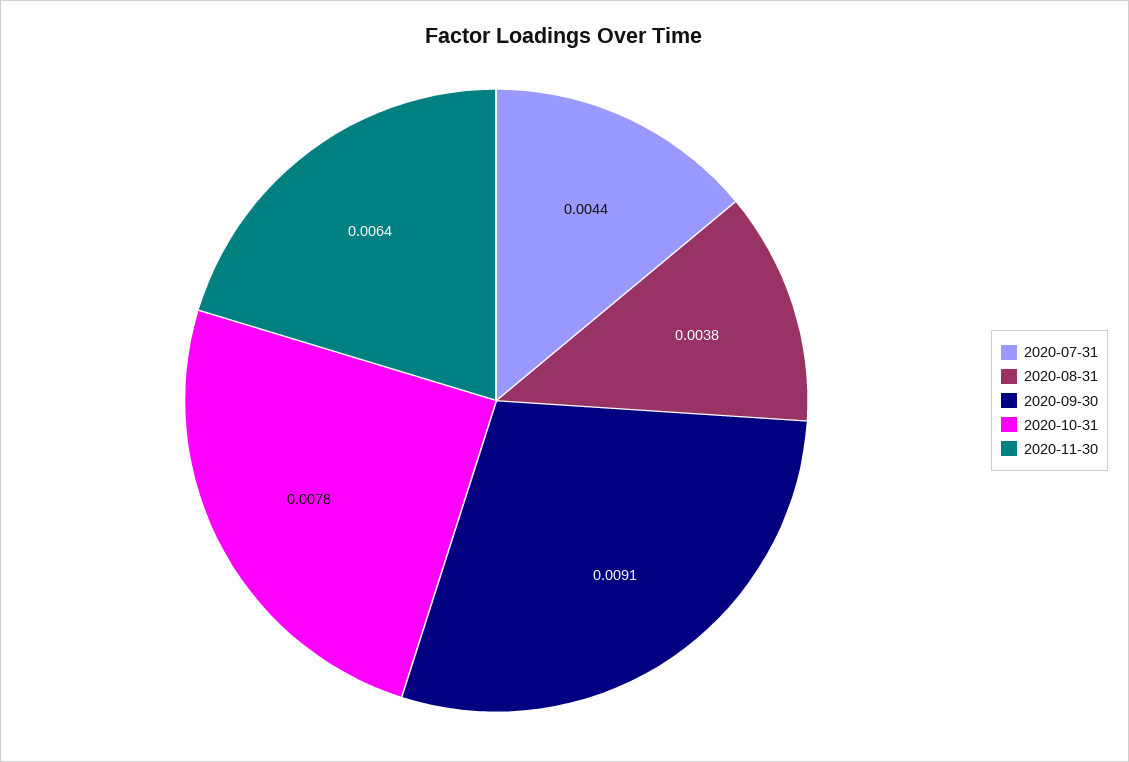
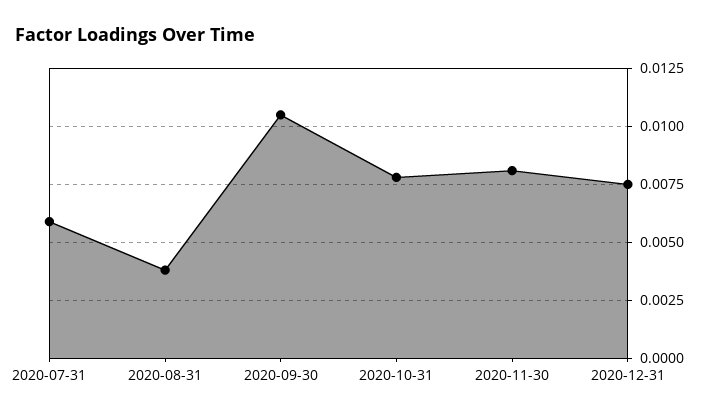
2020-07-31: 0.0044 -> 0.006
2020-09-30: 0.0091 -> 0.0105
2020-11-30: 0.0064 -> 0.008
2020-12-31: none -> 0.0075

